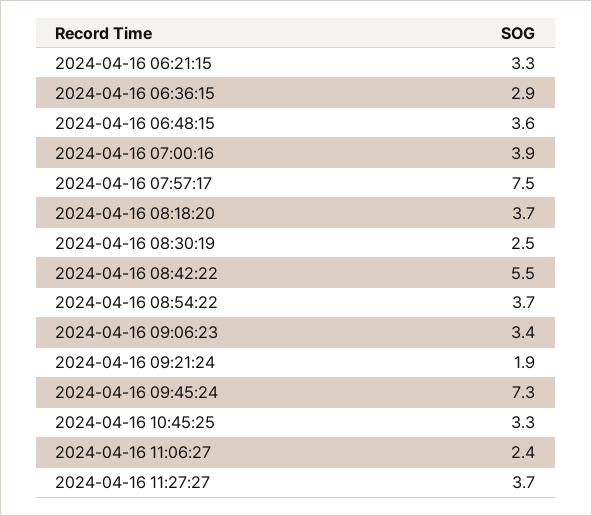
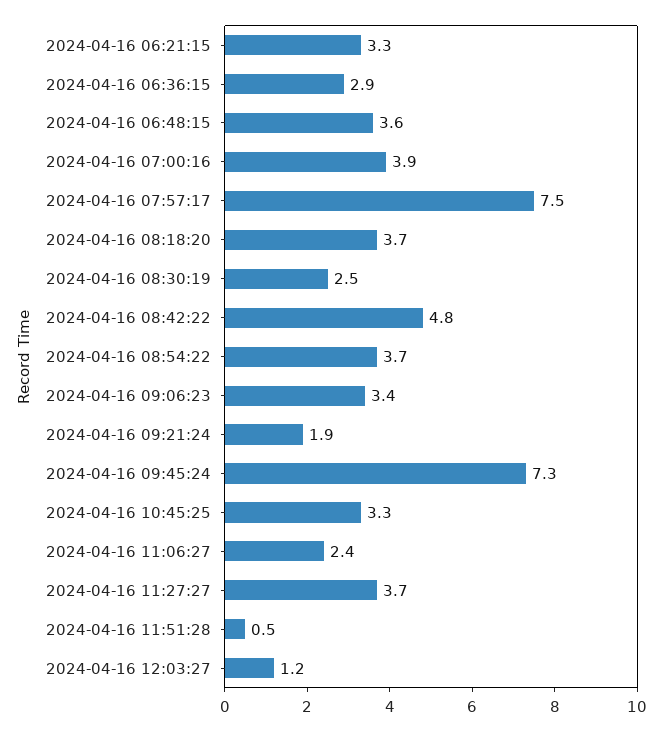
2024-04-16 08:42:22: 5.5 -> 4.8
2024-04-16 11:51:28: none -> 0.5
2024-04-16 12:03:27: none -> 1.2

